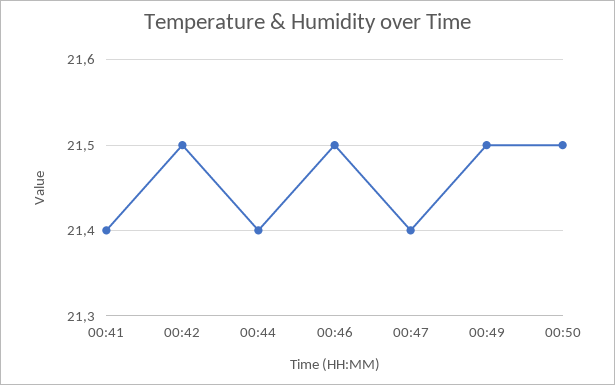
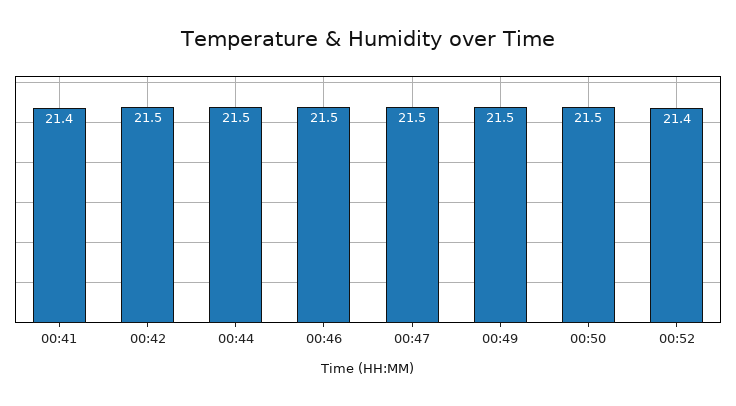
00:44: 21.4 -> 21.5
00:47: 21.4 -> 21.5
00:52: none -> 21.4

